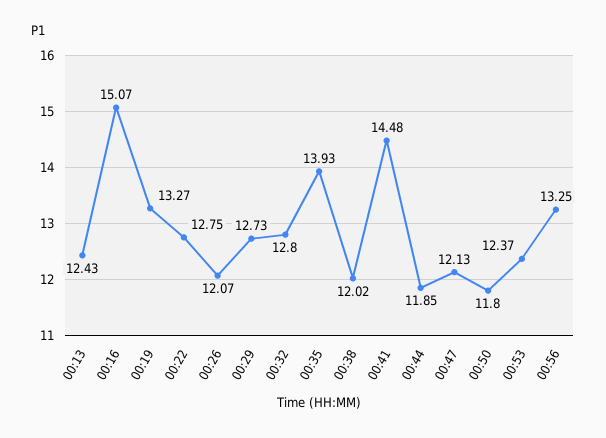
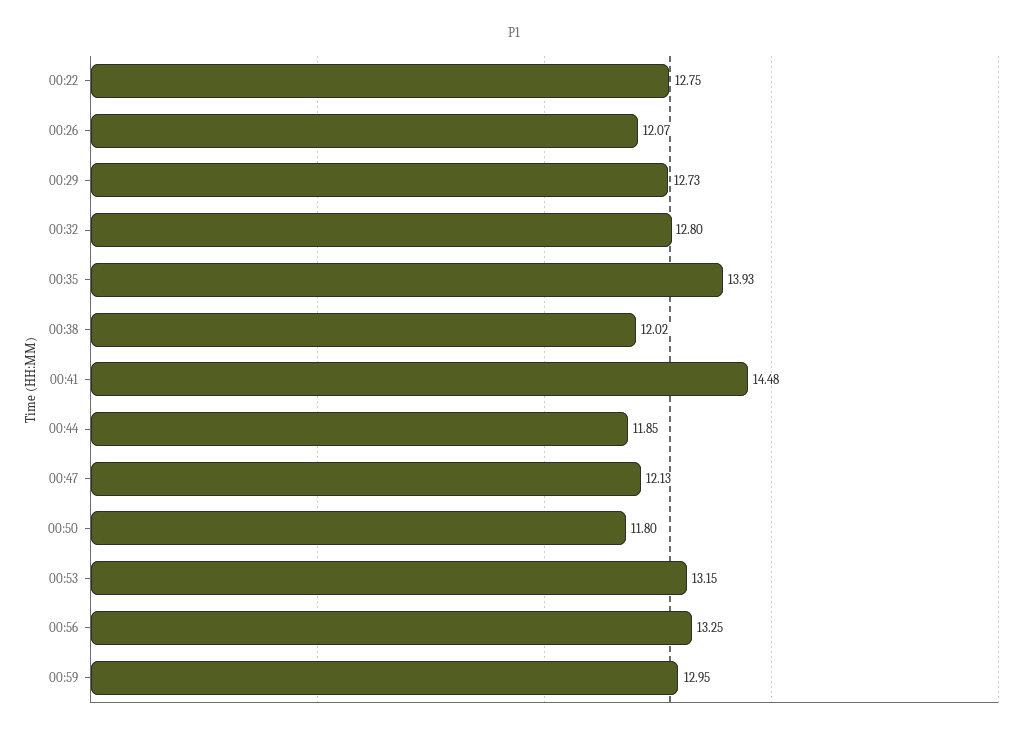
00:13: 12.43 -> none
00:16: 15.07 -> none
00:19: 13.27 -> none
00:53: 12.37 -> 13.15
00:59: none -> 12.95

